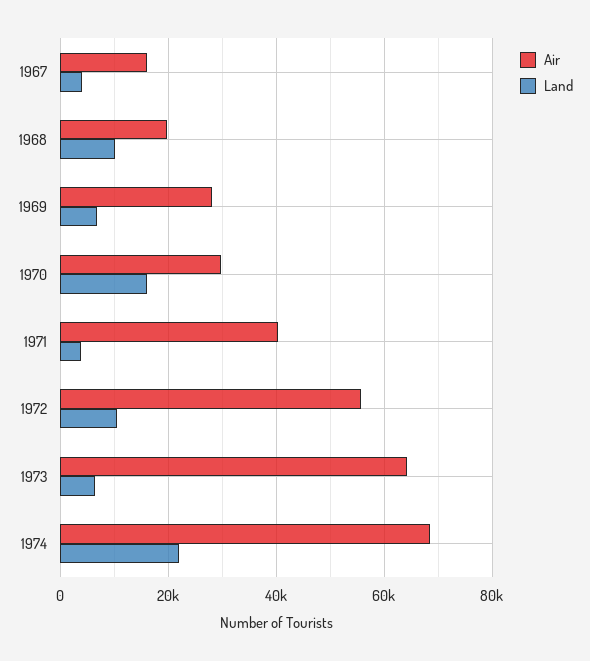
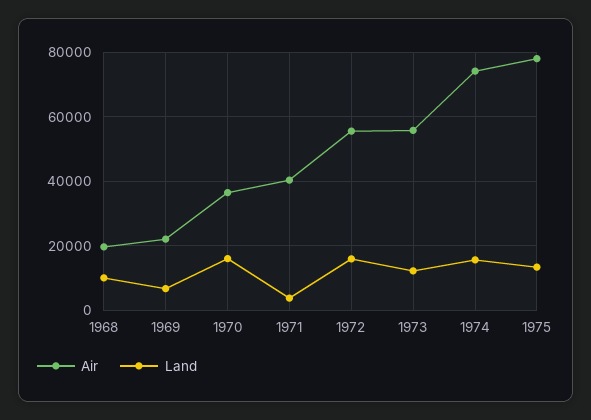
Air, 1967: 16000 -> none
Land, 1967: 4000 -> none
Air, 1969: 28000 -> 22000
Air, 1970: 30000 -> 36000
Land, 1972: 10000 -> 16000
Air, 1973: 64000 -> 56000
Land, 1973: 6000 -> 12000
Air, 1974: 68000 -> 74000
Land, 1974: 22000 -> 16000
Air, 1975: none -> 78000
Land, 1975: none -> 14000

